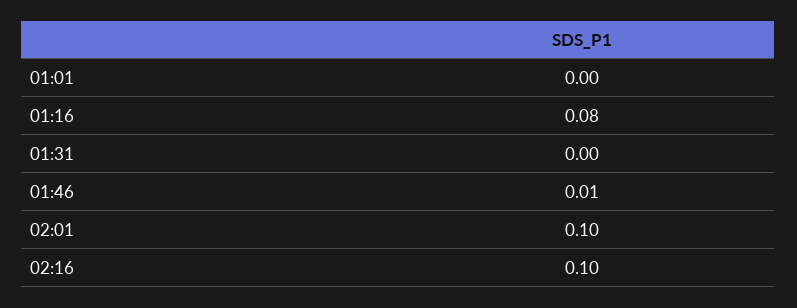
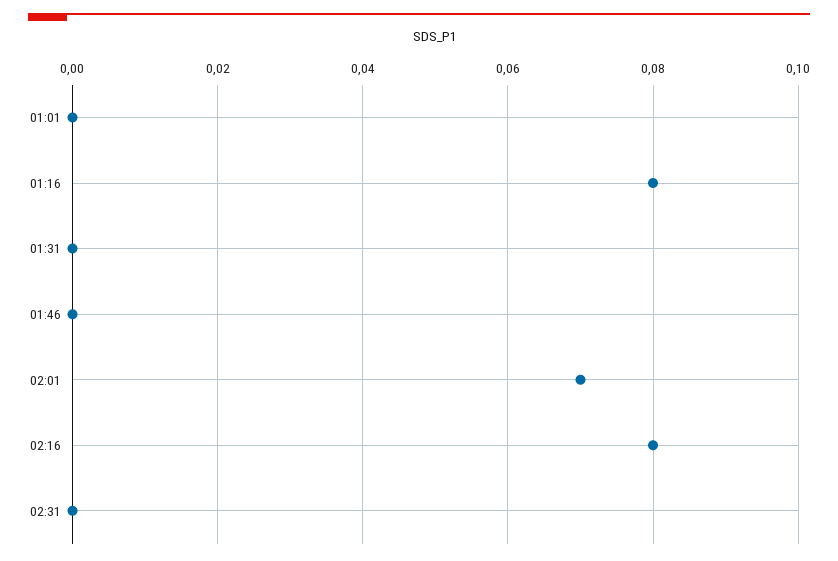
01:46: 0.01 -> 0
02:01: 0.1 -> 0.07
02:16: 0.1 -> 0.08
02:31: none -> 0

